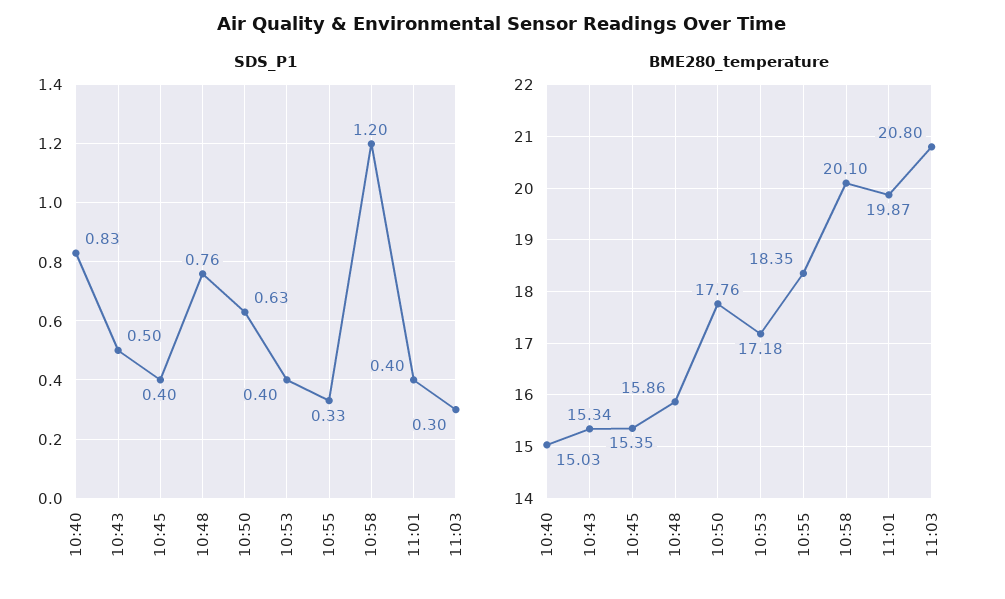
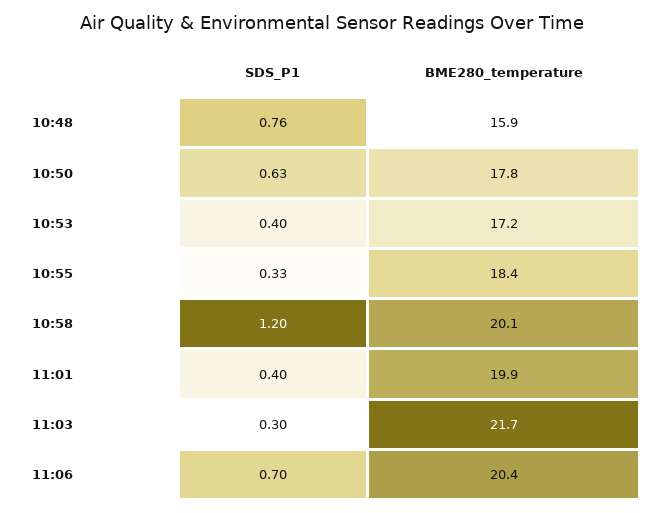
SDS_P1, 10:40: 0.83 -> none
SDS_P1, 10:43: 0.5 -> none
SDS_P1, 10:45: 0.4 -> none
BME280_temperature, 10:40: 15.03 -> none
BME280_temperature, 10:43: 15.34 -> none
BME280_temperature, 10:45: 15.35 -> none
BME280_temperature, 11:03: 20.8 -> 21.7
SDS_P1, 11:06: none -> 0.7
BME280_temperature, 11:06: none -> 20.4

